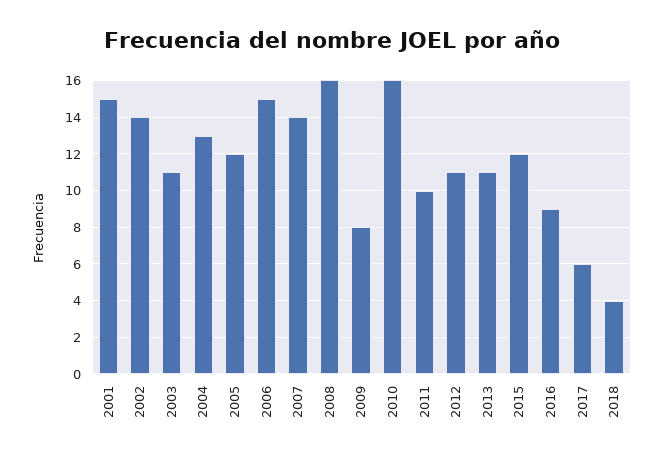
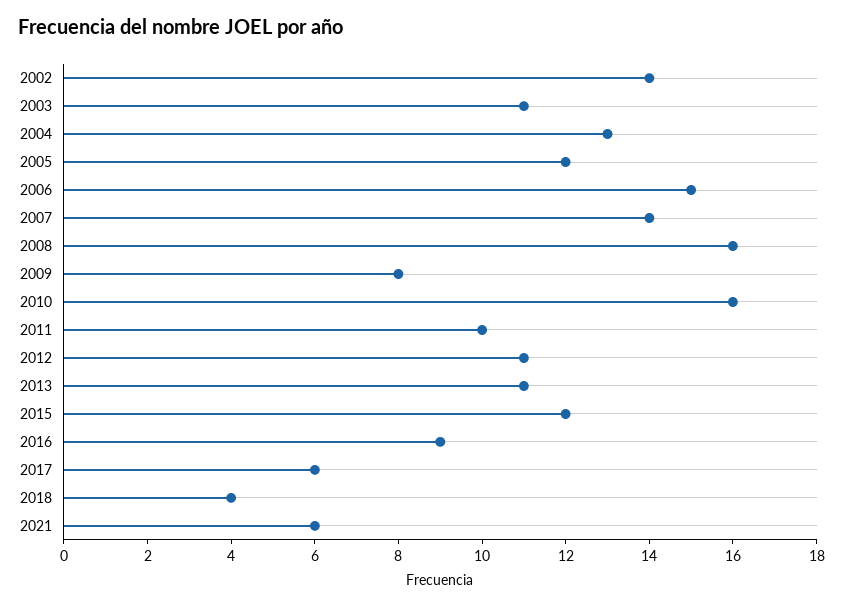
2001: 15 -> none
2021: none -> 6

